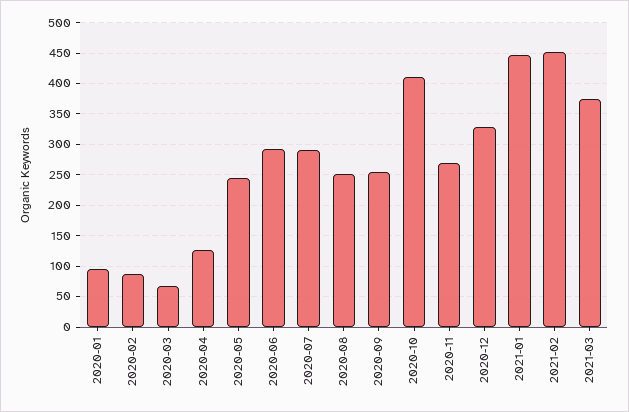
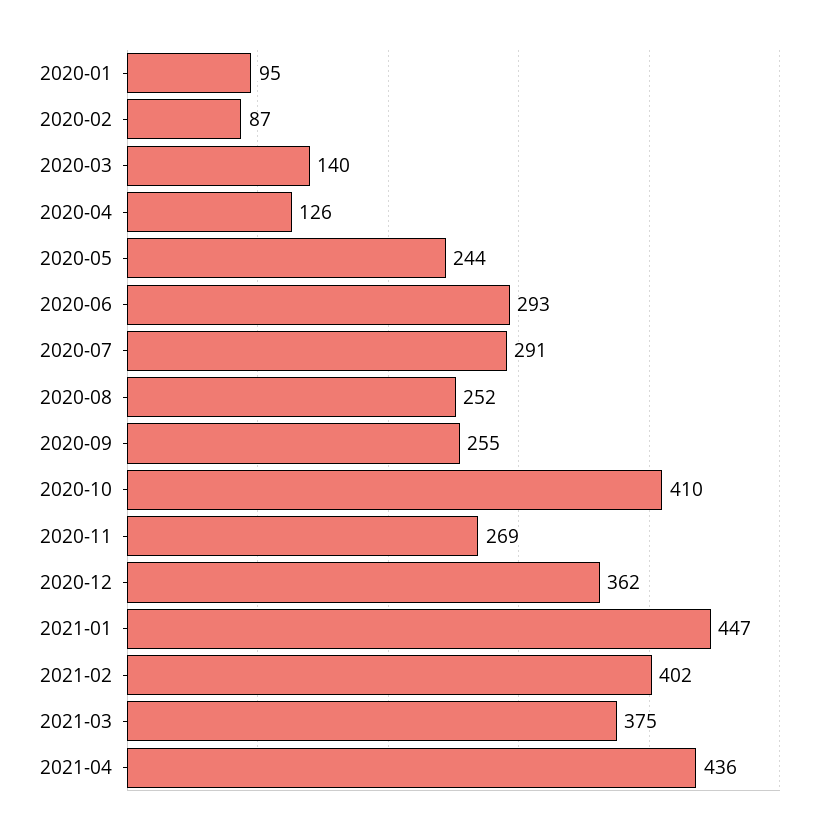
2020-03: 70 -> 140
2020-12: 330 -> 362
2021-02: 450 -> 402
2021-04: none -> 436

